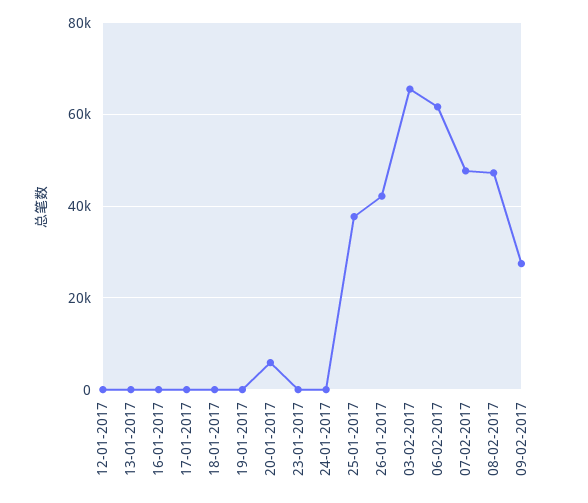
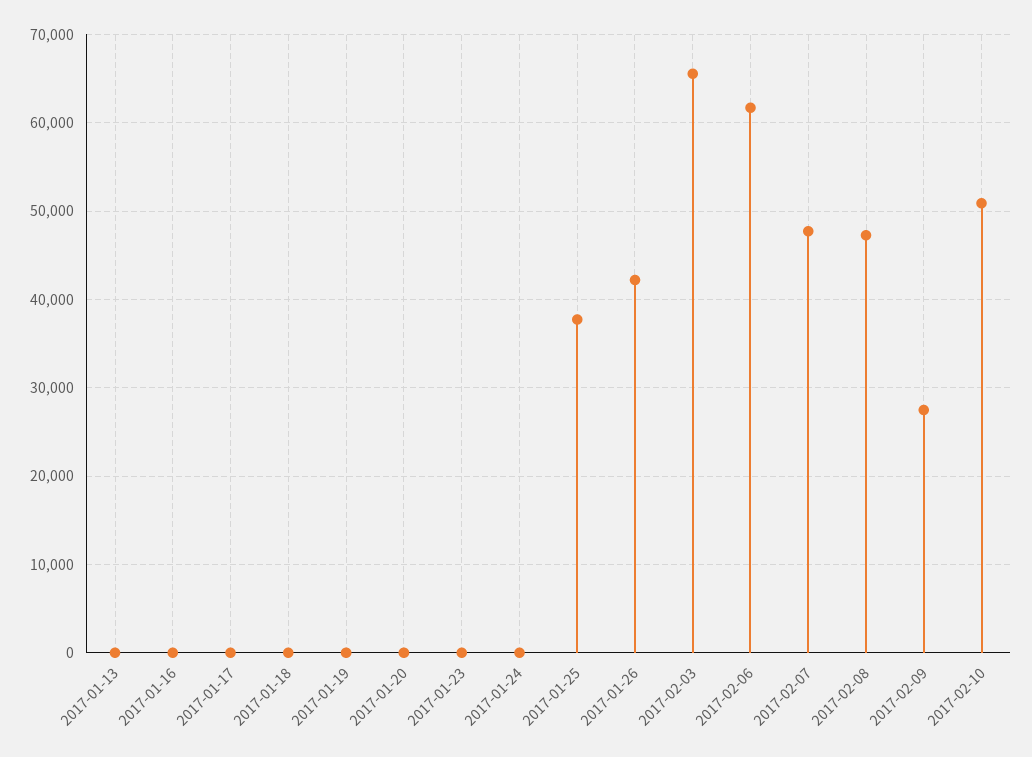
12-01-2017: 0 -> none
20-01-2017: 6000 -> 0
2017-02-10: none -> 51000

